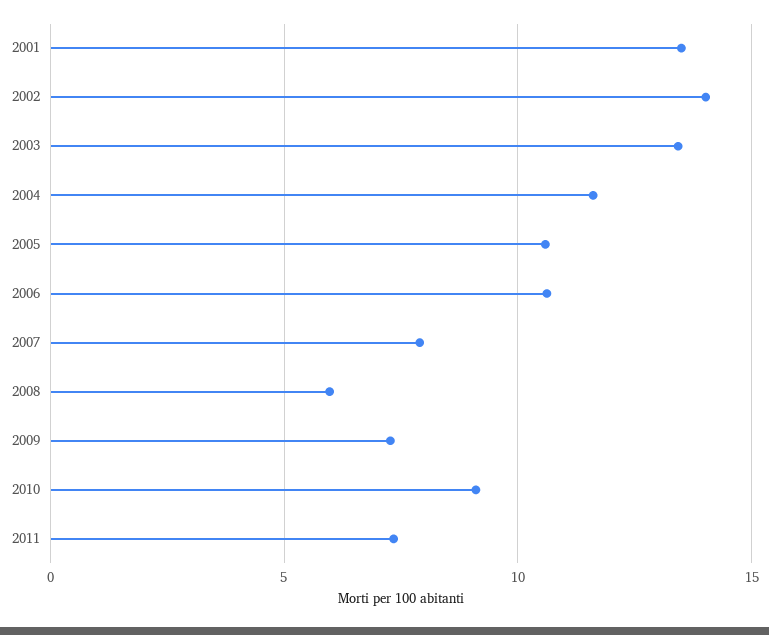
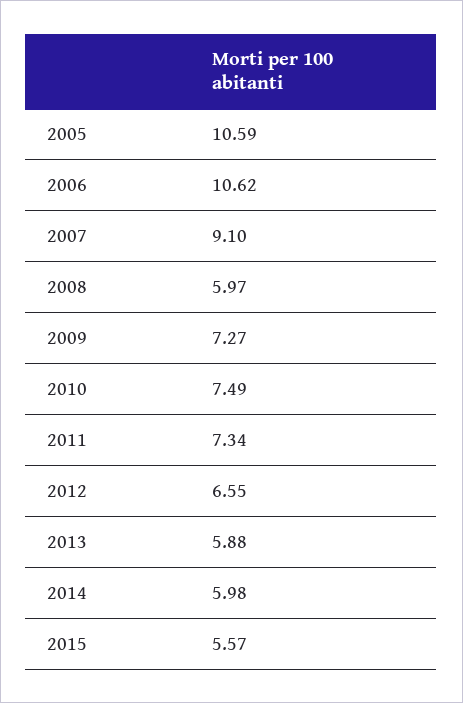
2001: 13.5 -> none
2002: 14 -> none
2003: 13.5 -> none
2004: 11.5 -> none
2007: 8 -> 9.1
2010: 9 -> 7.49
2012: none -> 6.55
2013: none -> 5.88
2014: none -> 5.98
2015: none -> 5.57

